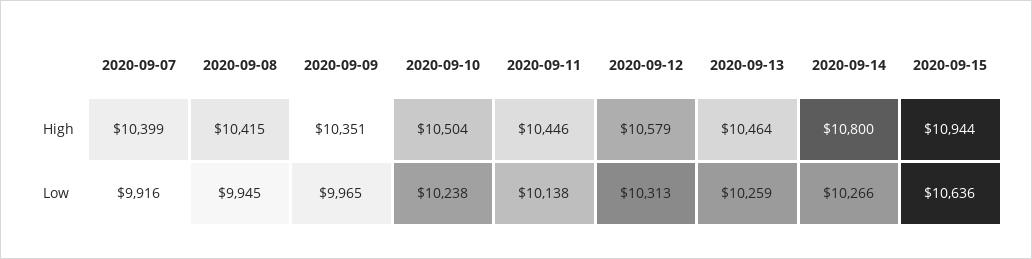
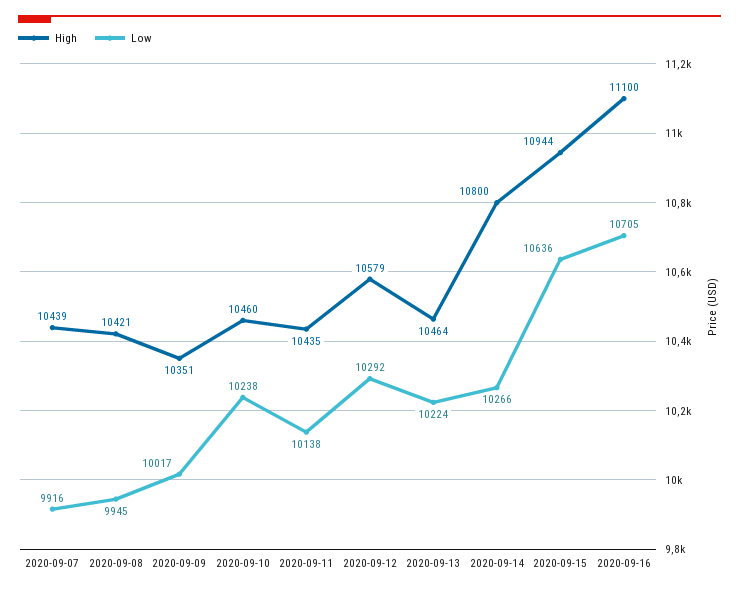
High, 2020-09-07: 10399 -> 10439
High, 2020-09-08: 10415 -> 10421
High, 2020-09-10: 10504 -> 10460
High, 2020-09-11: 10446 -> 10435
Low, 2020-09-09: 9965 -> 10017
Low, 2020-09-12: 10313 -> 10292
Low, 2020-09-13: 10259 -> 10224
High, 2020-09-16: none -> 11100
Low, 2020-09-16: none -> 10705

